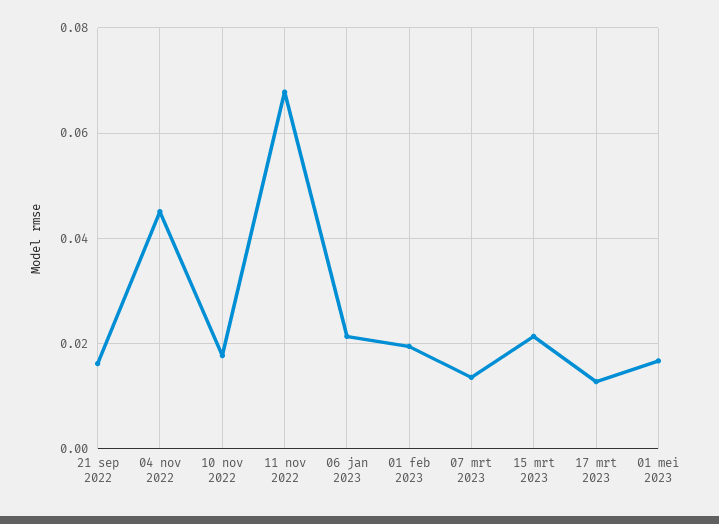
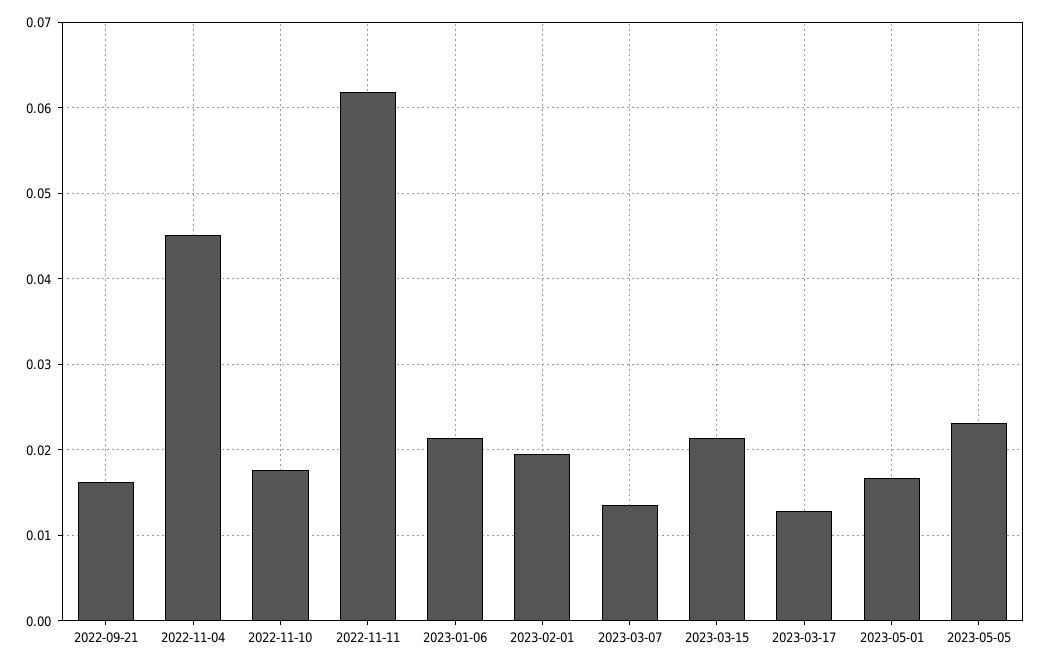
11 nov 2022: 0.068 -> 0.062
2023-05-05: none -> 0.023

